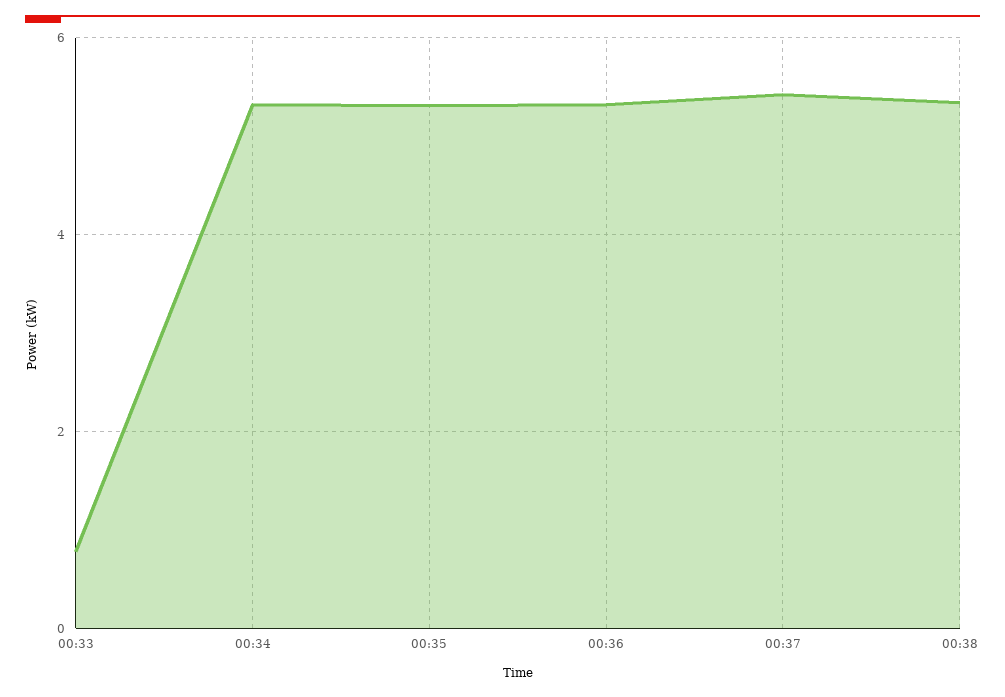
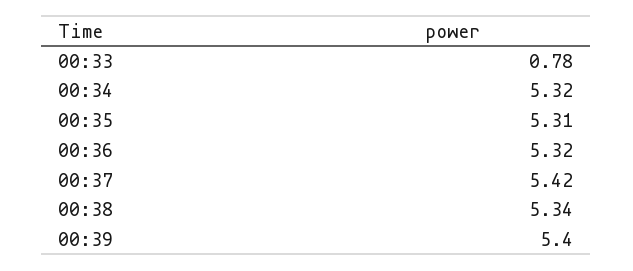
00:39: none -> 5.4

